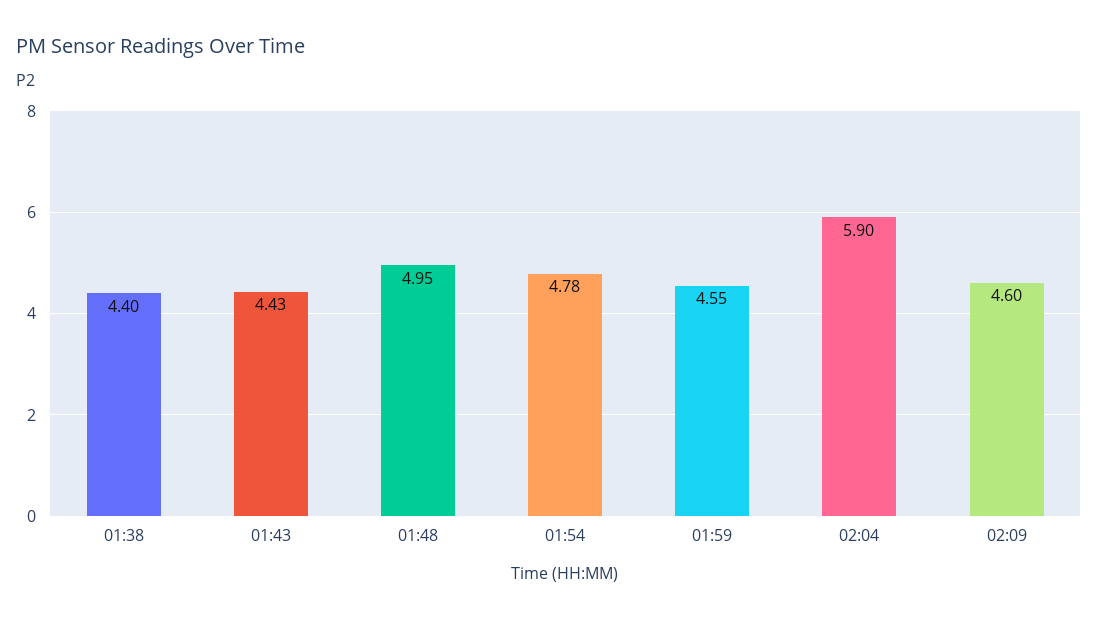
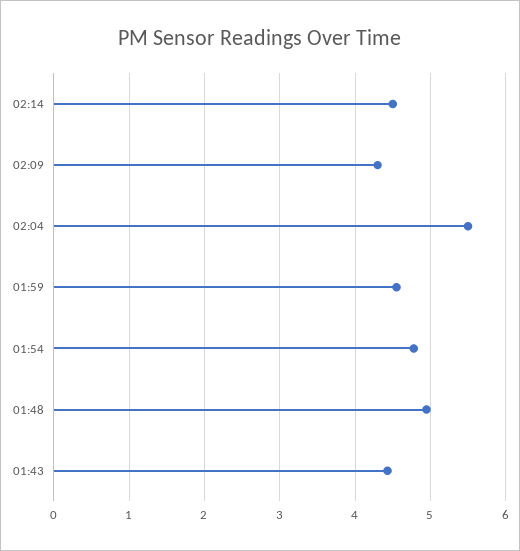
01:38: 4.4 -> none
02:04: 5.9 -> 5.5
02:09: 4.6 -> 4.3
02:14: none -> 4.5

